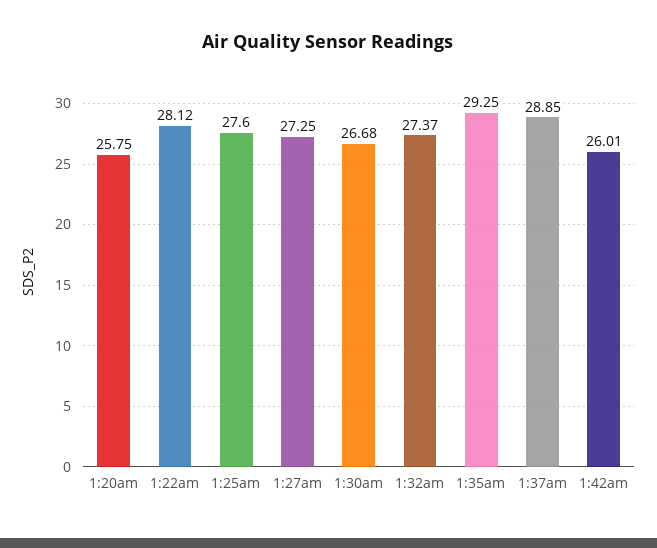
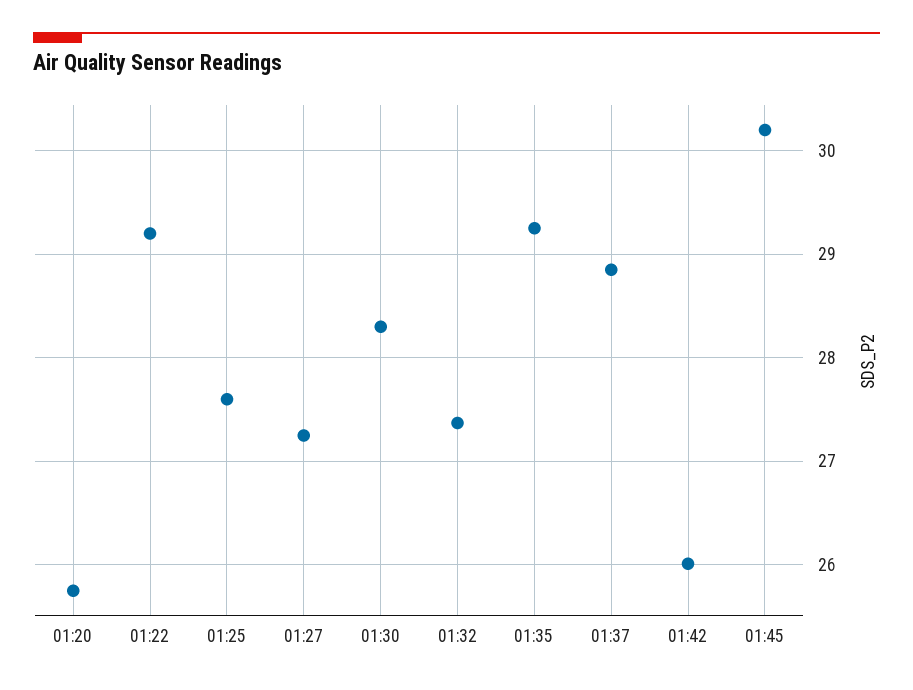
1:22am: 28.12 -> 29.2
1:30am: 26.68 -> 28.3
01:45: none -> 30.2

